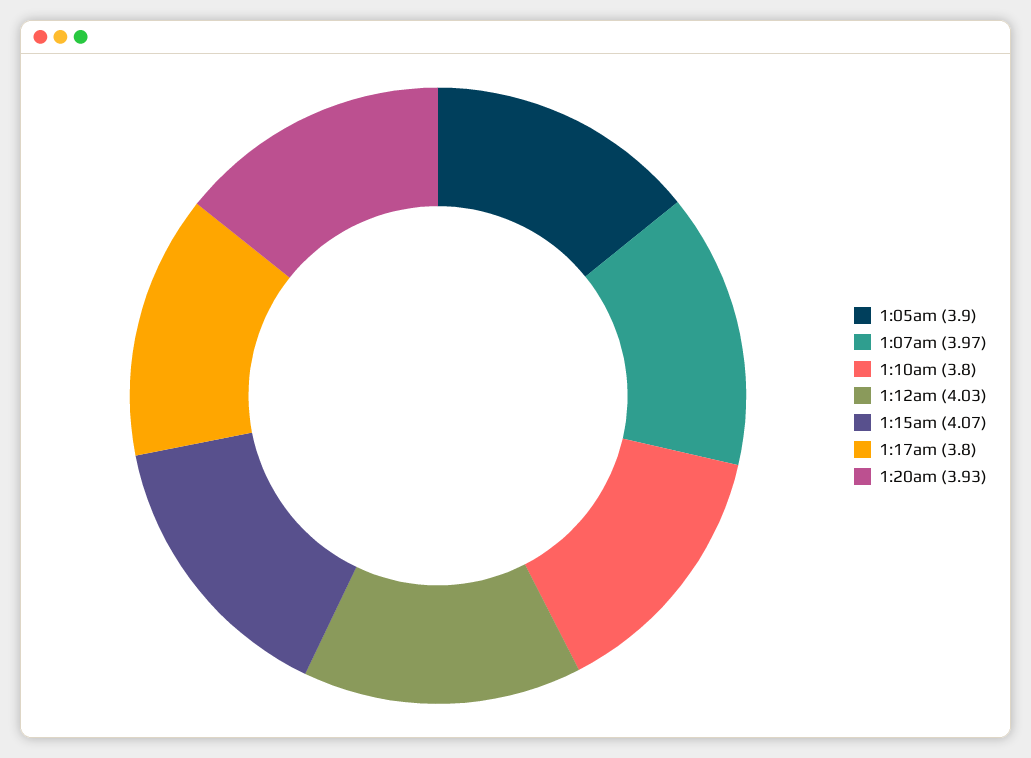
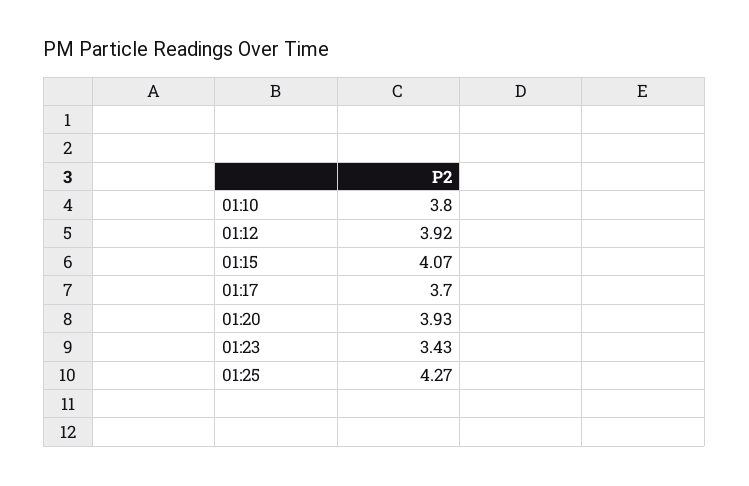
1:05am: 3.9 -> none
1:07am: 3.97 -> none
1:12am: 4.03 -> 3.92
1:17am: 3.8 -> 3.7
01:23: none -> 3.43
01:25: none -> 4.27

